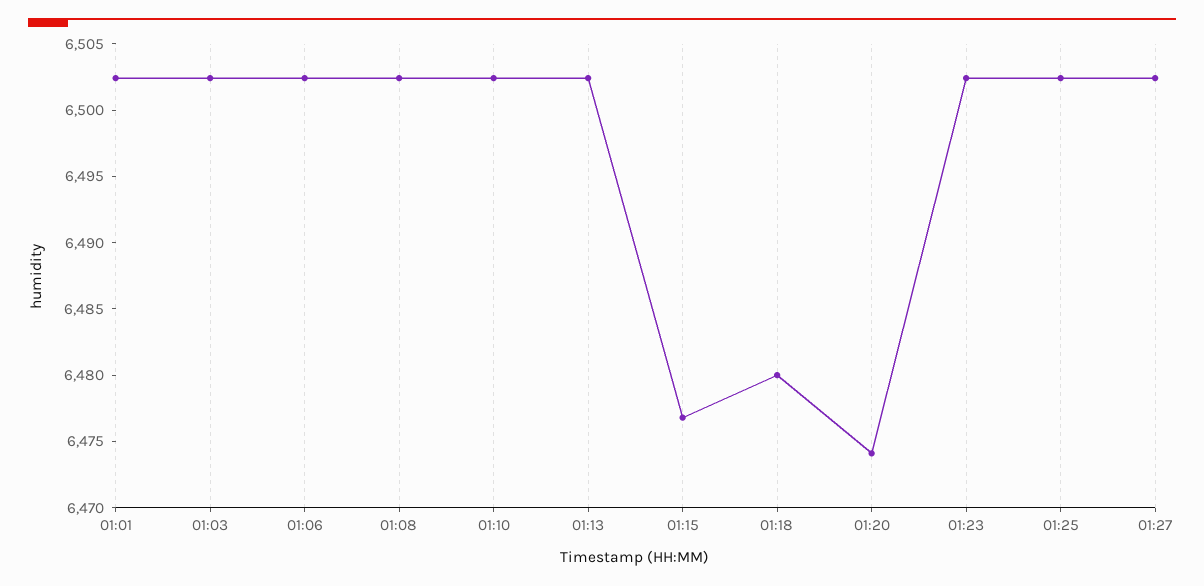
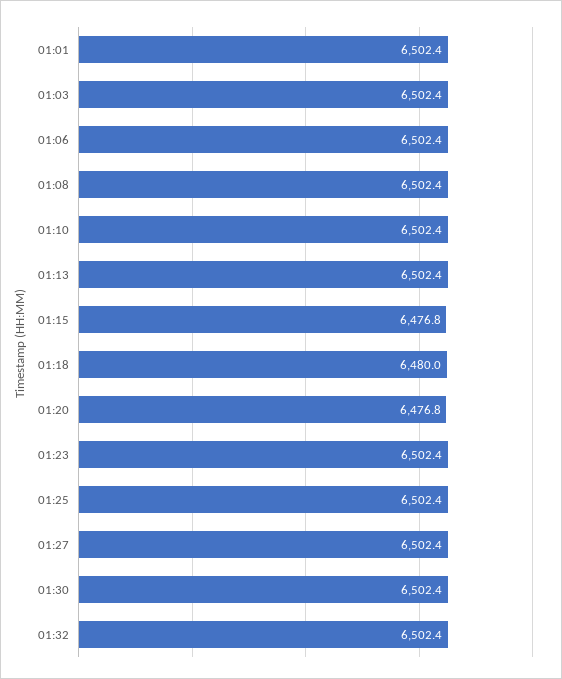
01:20: 6474 -> 6476.8
01:30: none -> 6502.4
01:32: none -> 6502.4

